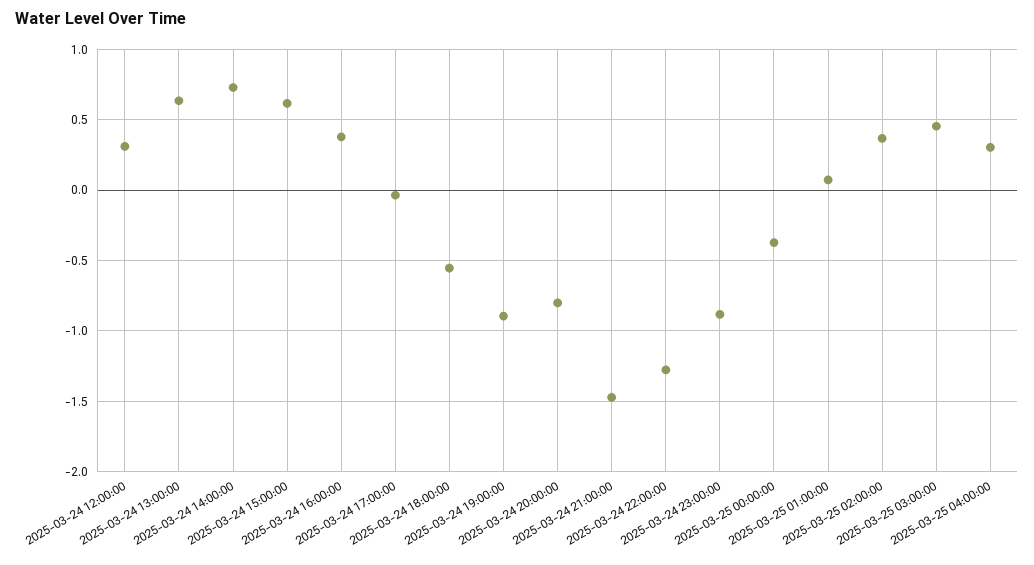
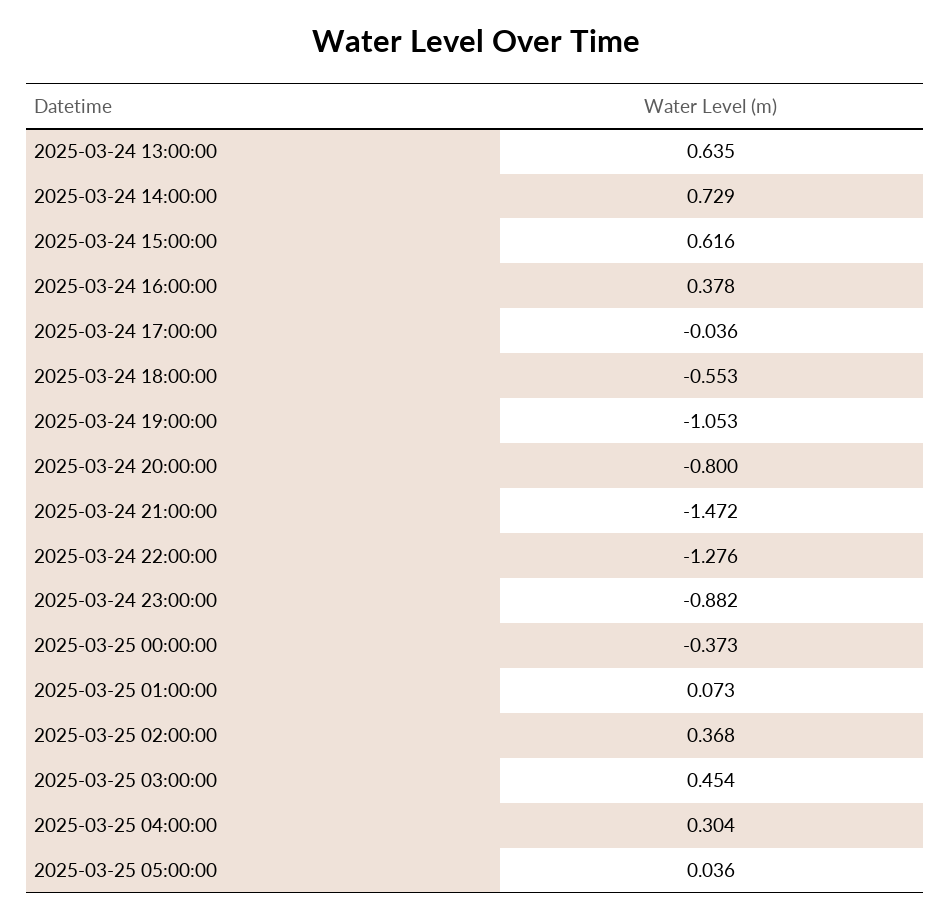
2025-03-24 12:00:00: 0.3 -> none
2025-03-24 19:00:00: -0.9 -> -1.053
2025-03-25 05:00:00: none -> 0.036

